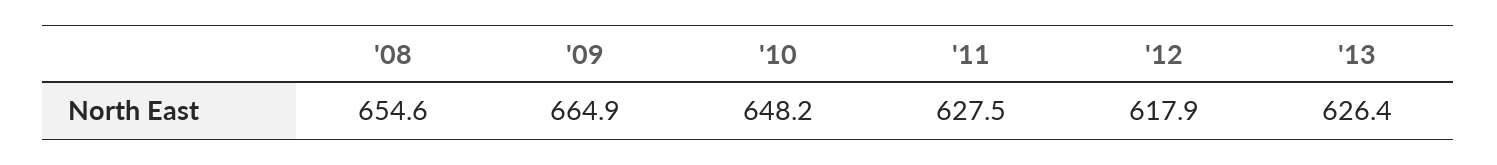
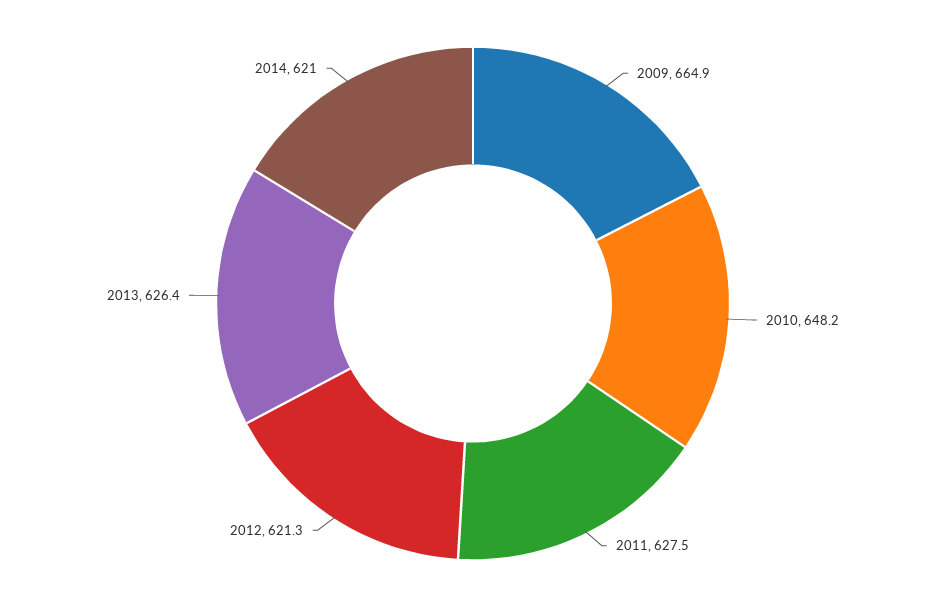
'08: 654.6 -> none
'12: 617.9 -> 621.3
2014: none -> 621

